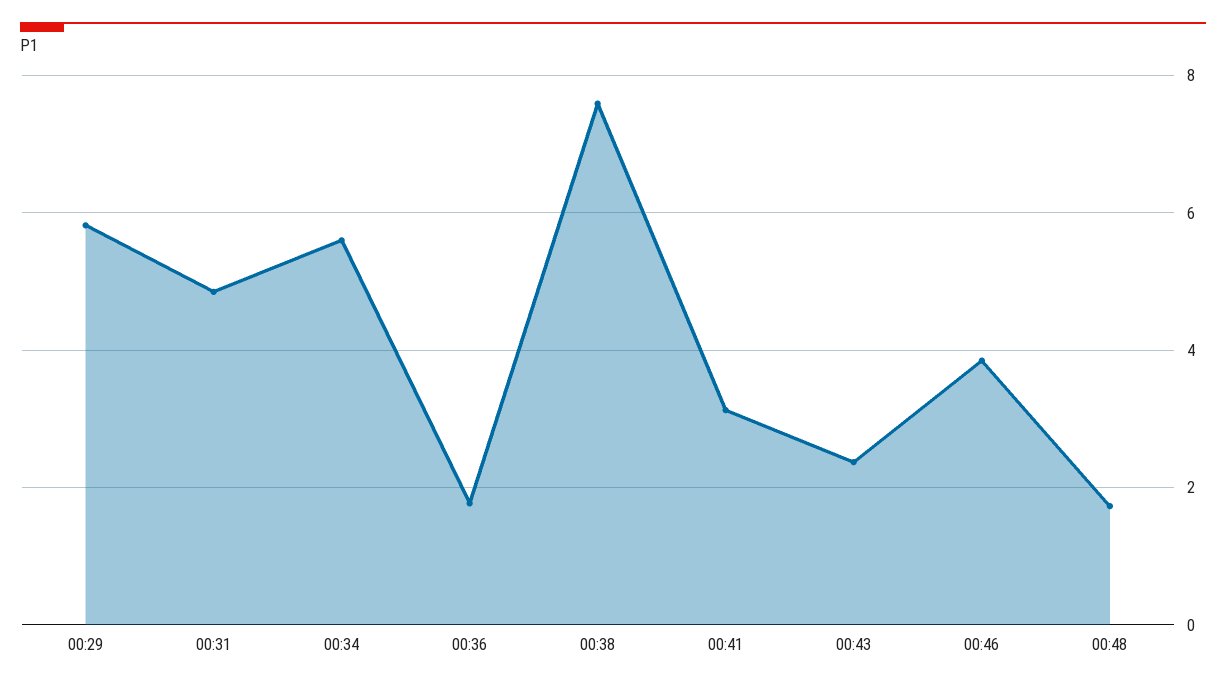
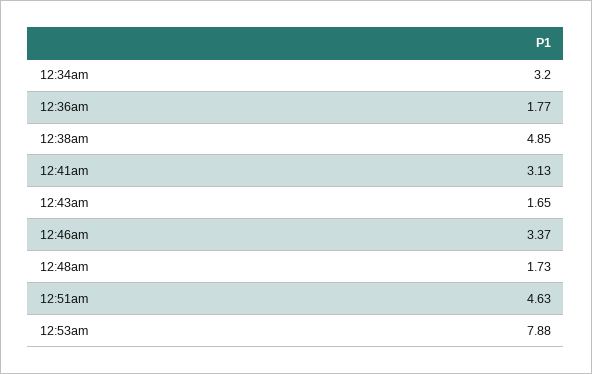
00:29: 5.8 -> none
00:31: 4.8 -> none
00:34: 5.6 -> 3.2
00:38: 7.6 -> 4.85
00:43: 2.4 -> 1.65
00:46: 3.8 -> 3.37
12:51am: none -> 4.63
12:53am: none -> 7.88

